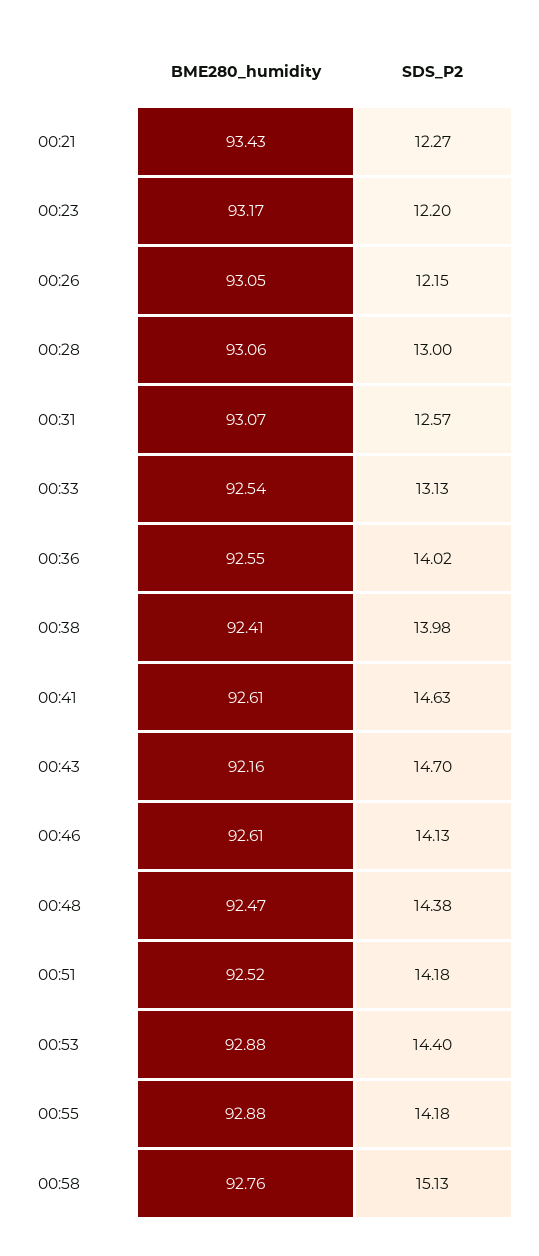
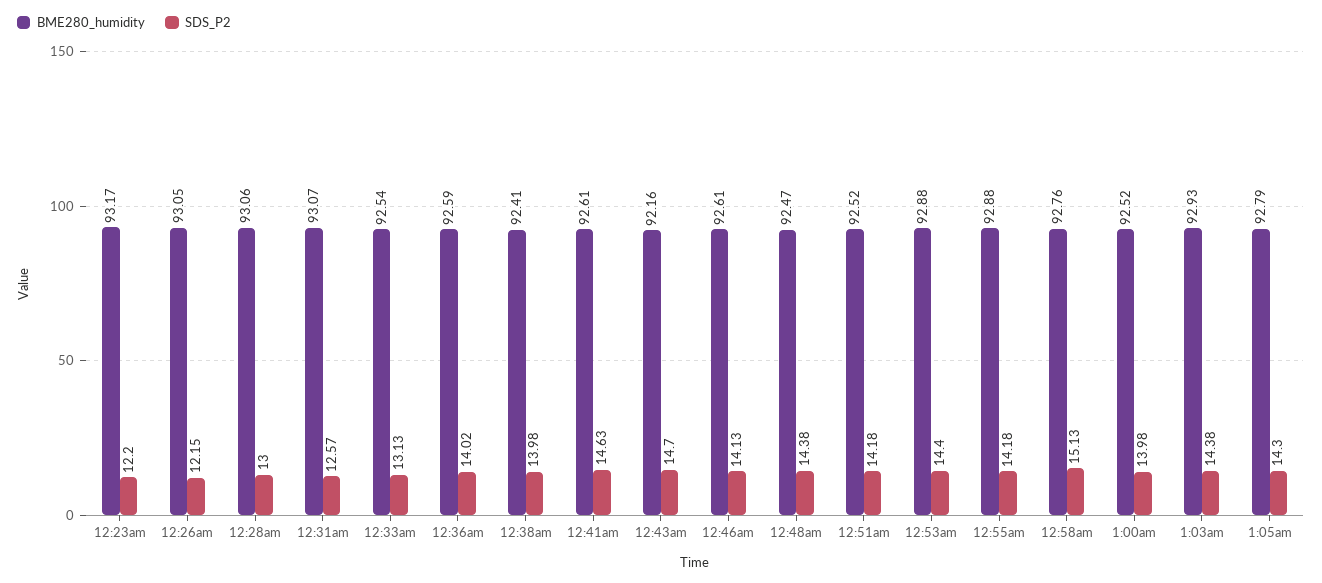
BME280_humidity, 00:21: 93.43 -> none
SDS_P2, 00:21: 12.27 -> none
BME280_humidity, 00:36: 92.55 -> 92.59
BME280_humidity, 1:00am: none -> 92.52
SDS_P2, 1:00am: none -> 13.98
BME280_humidity, 1:03am: none -> 92.93
SDS_P2, 1:03am: none -> 14.38
BME280_humidity, 1:05am: none -> 92.79
SDS_P2, 1:05am: none -> 14.3

